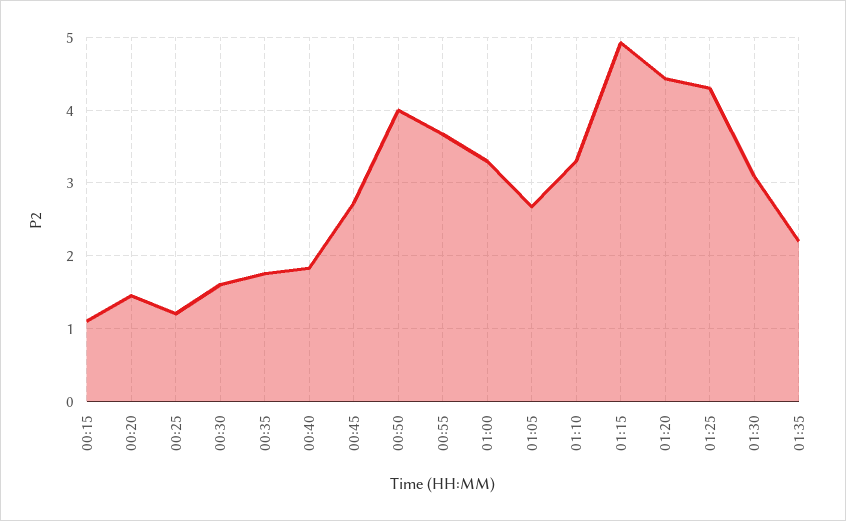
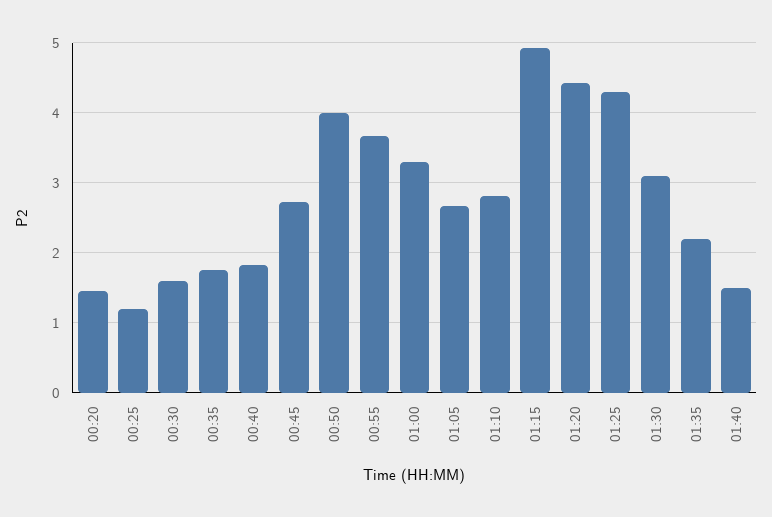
00:15: 1.1 -> none
01:10: 3.3 -> 2.8
01:40: none -> 1.5

